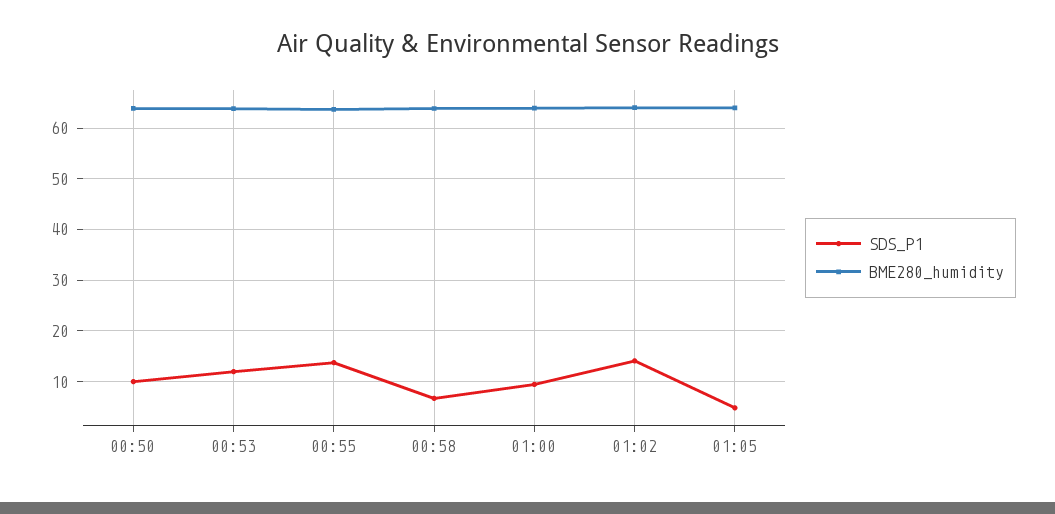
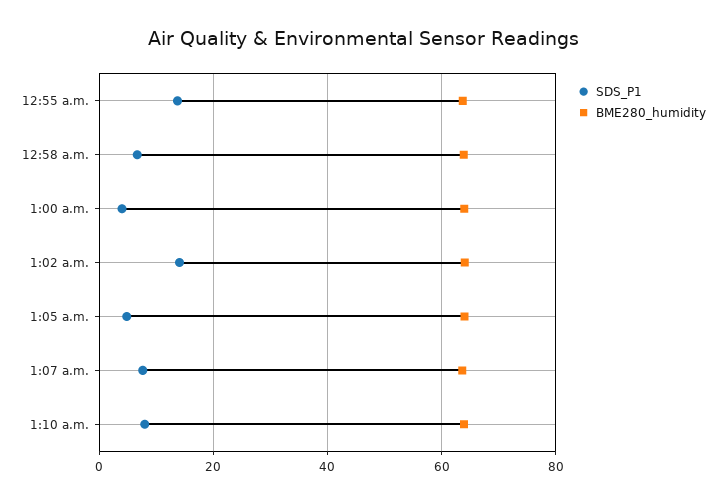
SDS_P1, 00:50: 10 -> none
BME280_humidity, 00:50: 64 -> none
SDS_P1, 00:53: 12 -> none
BME280_humidity, 00:53: 64 -> none
SDS_P1, 01:00: 10 -> 4
SDS_P1, 1:07 a.m.: none -> 8
BME280_humidity, 1:07 a.m.: none -> 64
SDS_P1, 1:10 a.m.: none -> 8
BME280_humidity, 1:10 a.m.: none -> 64

